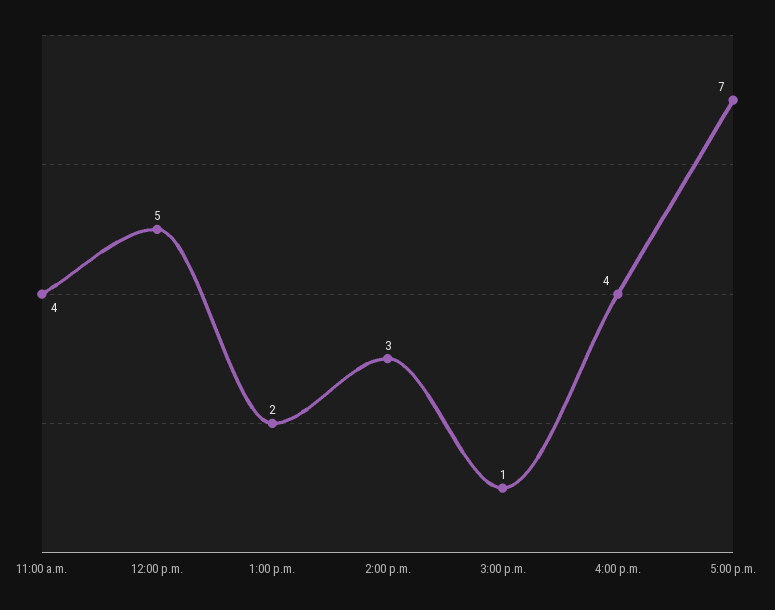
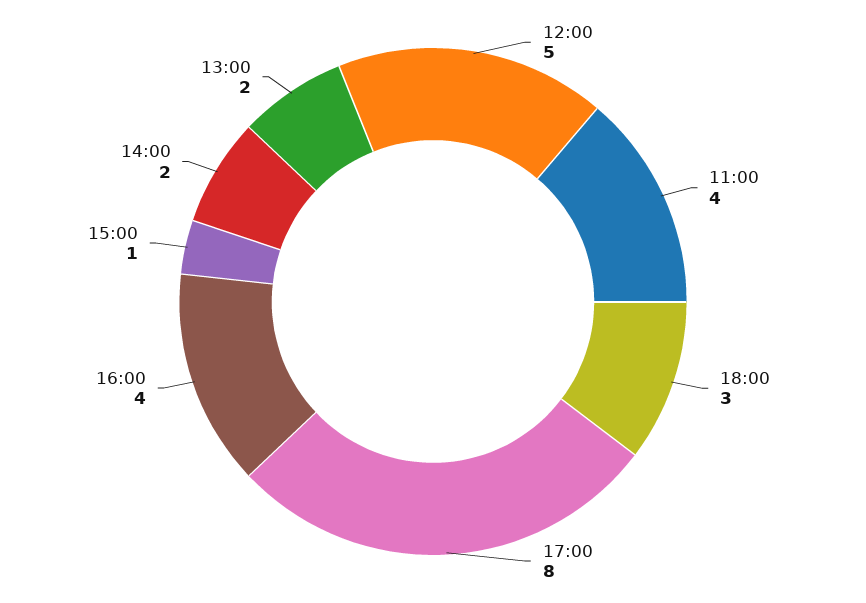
2:00 p.m.: 3 -> 2
5:00 p.m.: 7 -> 8
18:00: none -> 3

